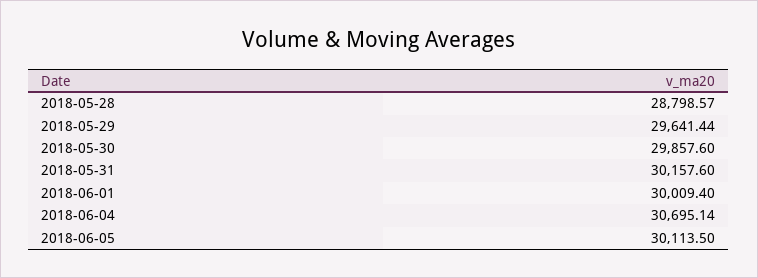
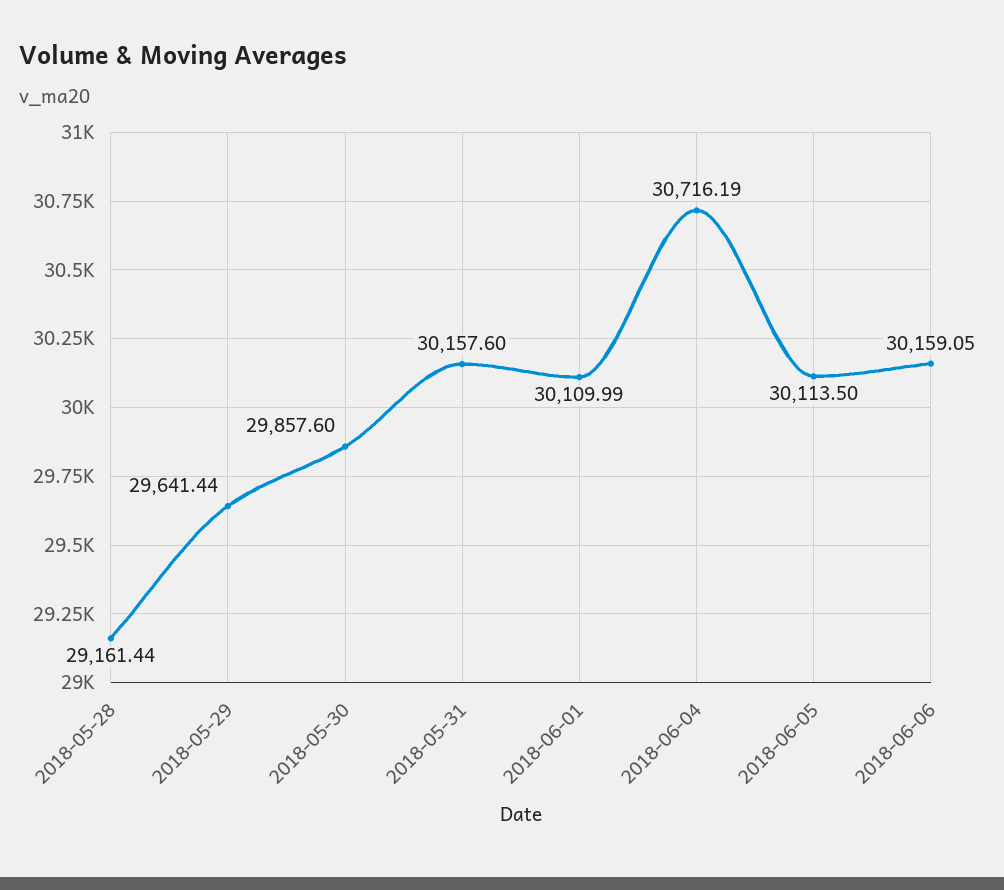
2018-05-28: 28798.57 -> 29161.44
2018-06-01: 30009.4 -> 30109.99
2018-06-04: 30695.14 -> 30716.19
2018-06-06: none -> 30159.05

